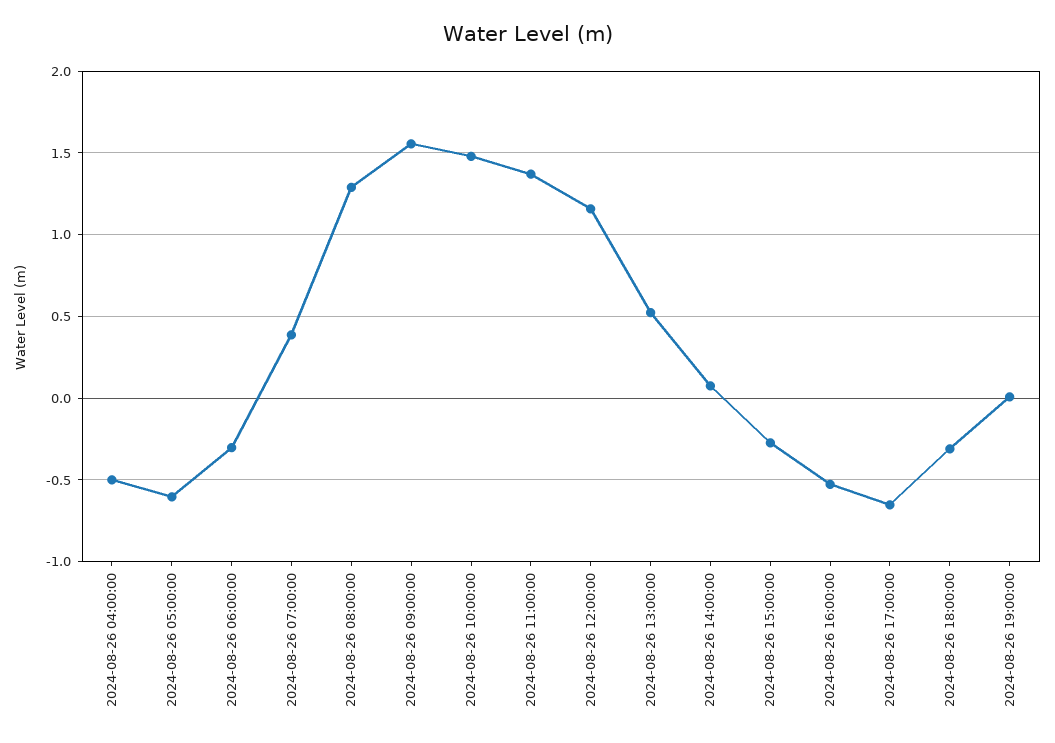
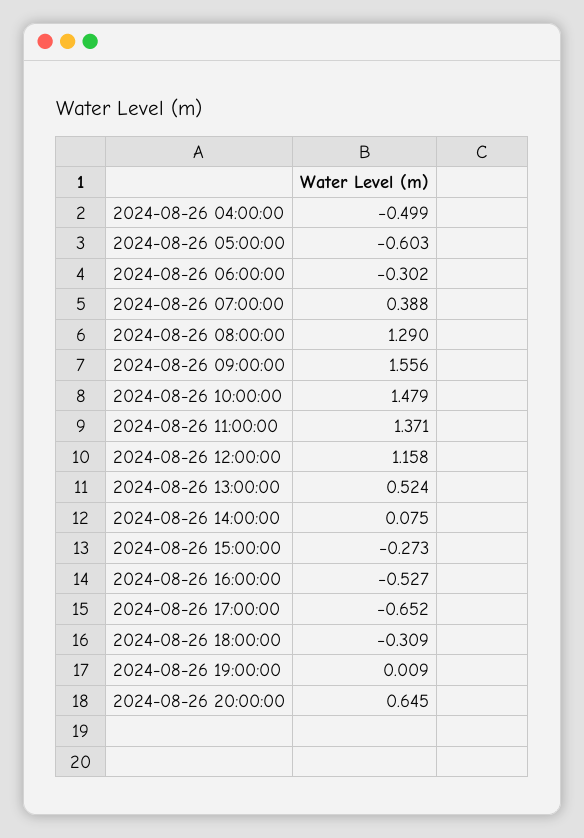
2024-08-26 20:00:00: none -> 0.645

